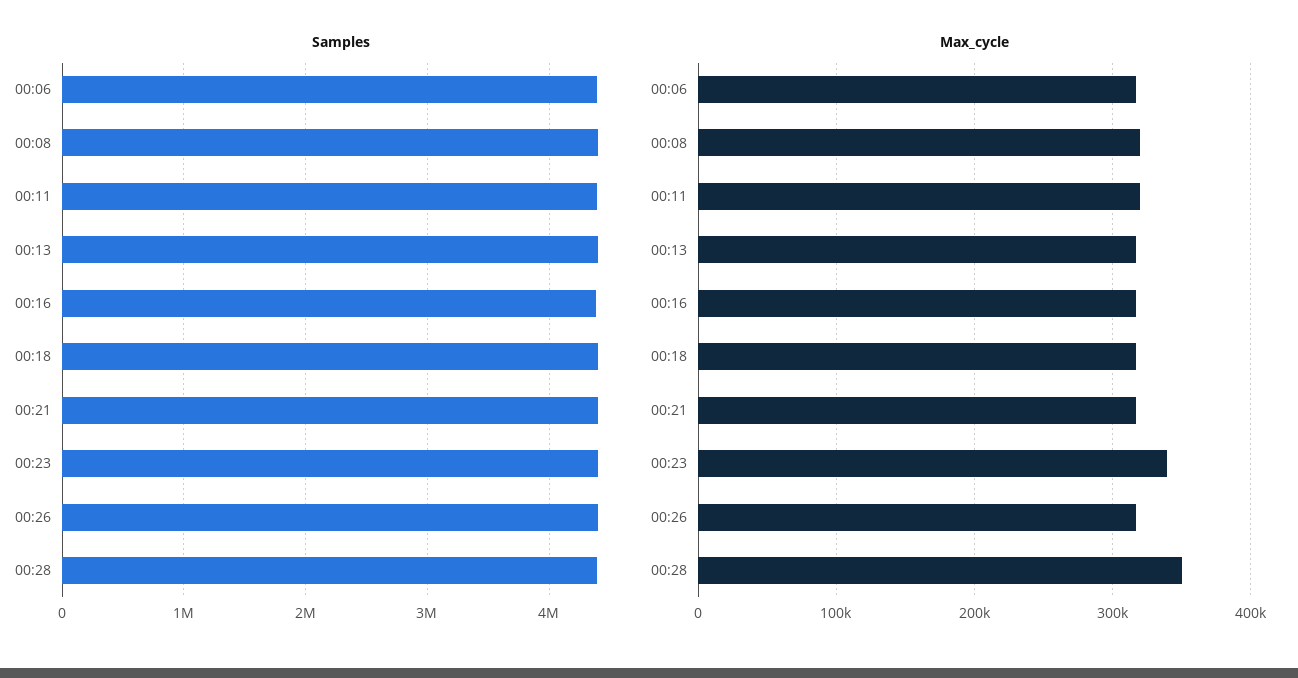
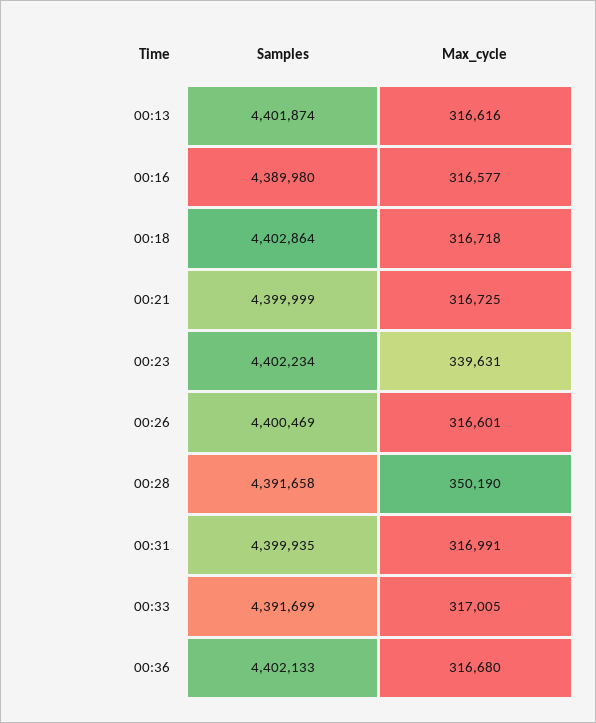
Samples, 00:06: 4400000 -> none
Samples, 00:08: 4400000 -> none
Samples, 00:11: 4400000 -> none
Max_cycle, 00:06: 320000 -> none
Max_cycle, 00:08: 320000 -> none
Max_cycle, 00:11: 320000 -> none
Samples, 00:31: none -> 4399935
Max_cycle, 00:31: none -> 316991
Samples, 00:33: none -> 4391699
Max_cycle, 00:33: none -> 317005
Samples, 00:36: none -> 4402133
Max_cycle, 00:36: none -> 316680

